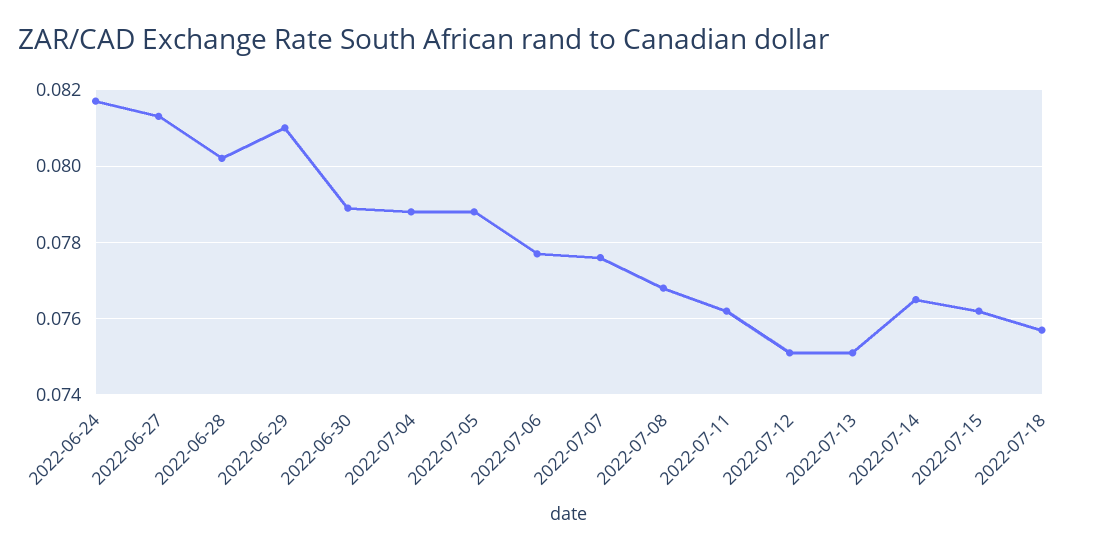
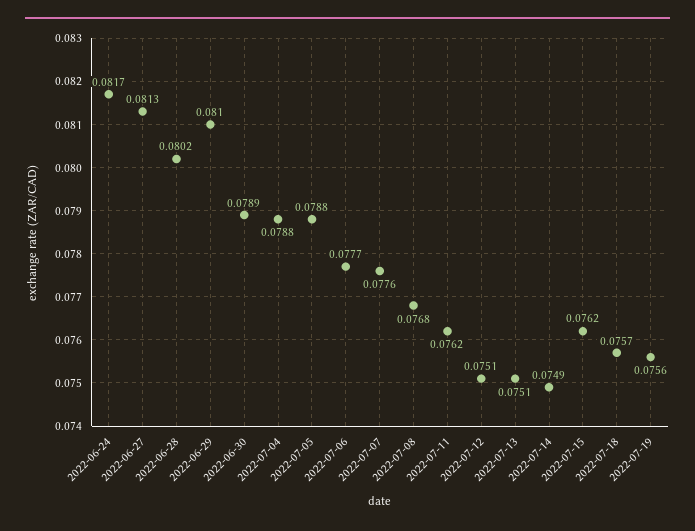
2022-07-14: 0.0765 -> 0.0749
2022-07-19: none -> 0.0756

